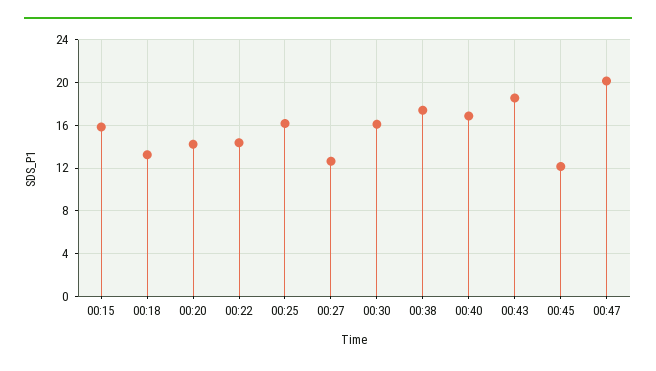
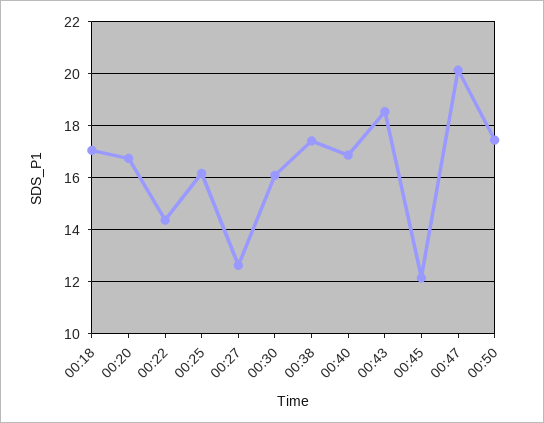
00:15: 16 -> none
00:18: 13 -> 17
00:20: 14 -> 16.75
00:50: none -> 17.5

